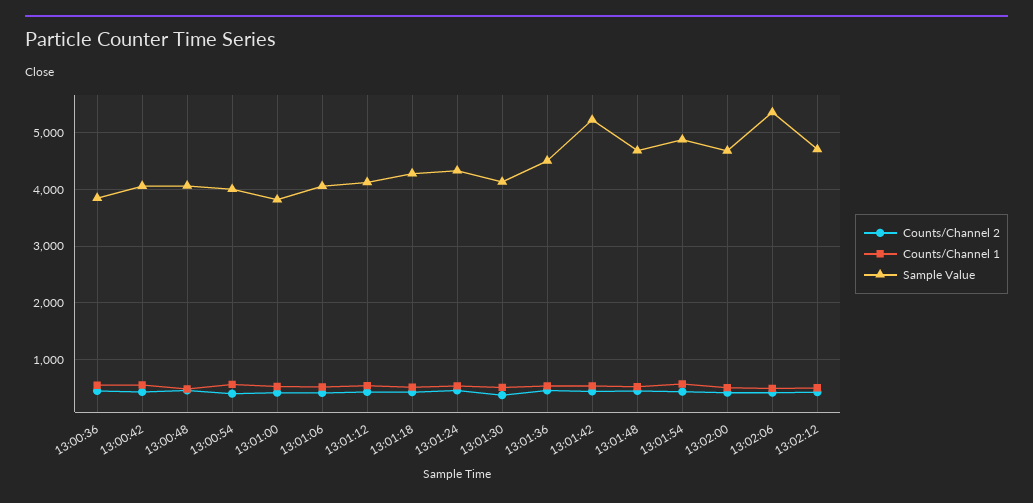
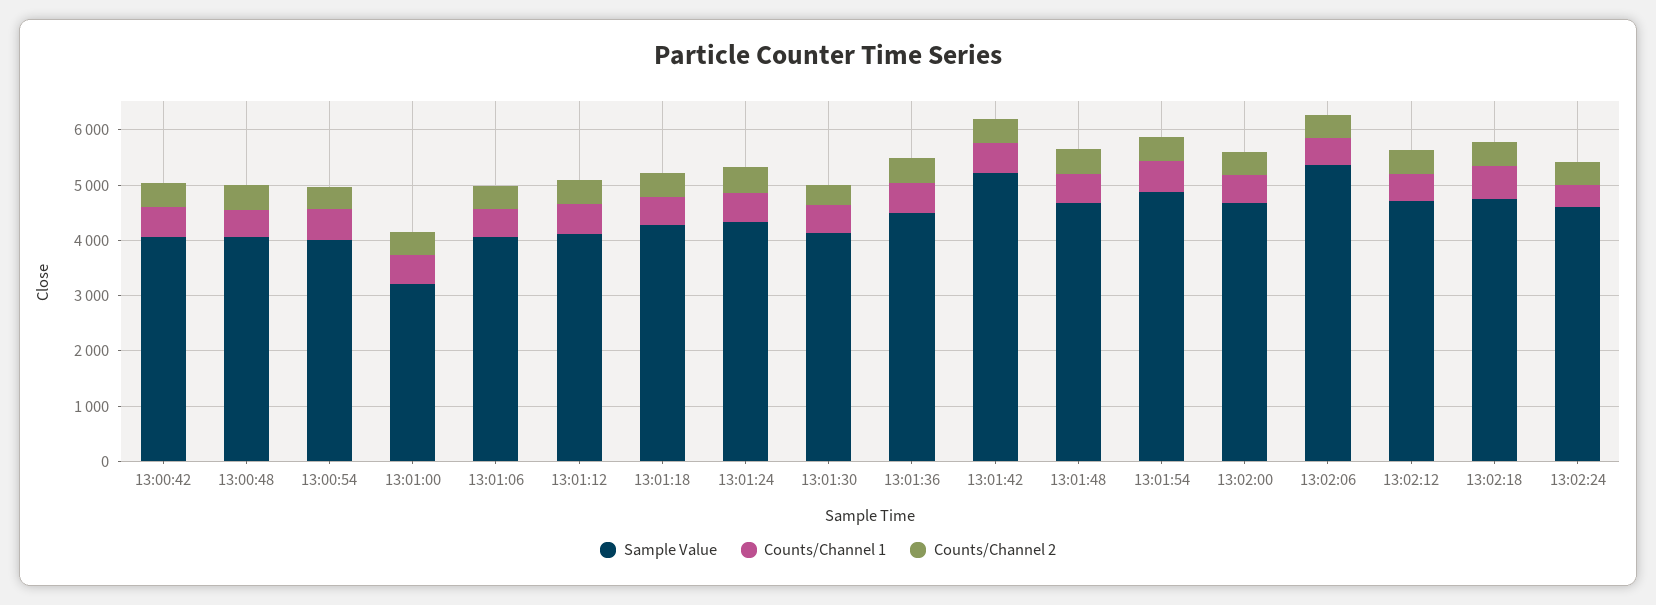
Counts/Channel 2, 13:00:36: 400 -> none
Counts/Channel 1, 13:00:36: 600 -> none
Sample Value, 13:00:36: 3800 -> none
Sample Value, 13:01:00: 3800 -> 3200
Sample Value, 13:02:18: none -> 4800
Counts/Channel 1, 13:02:18: none -> 600
Counts/Channel 2, 13:02:18: none -> 400
Sample Value, 13:02:24: none -> 4600
Counts/Channel 1, 13:02:24: none -> 400
Counts/Channel 2, 13:02:24: none -> 400

